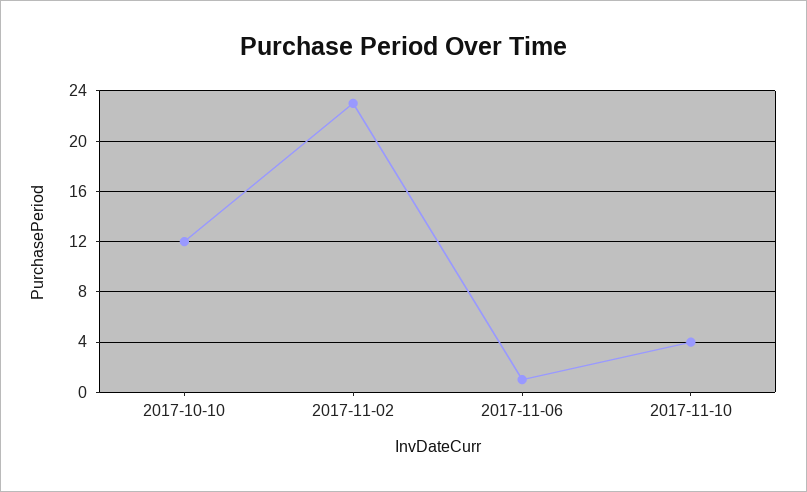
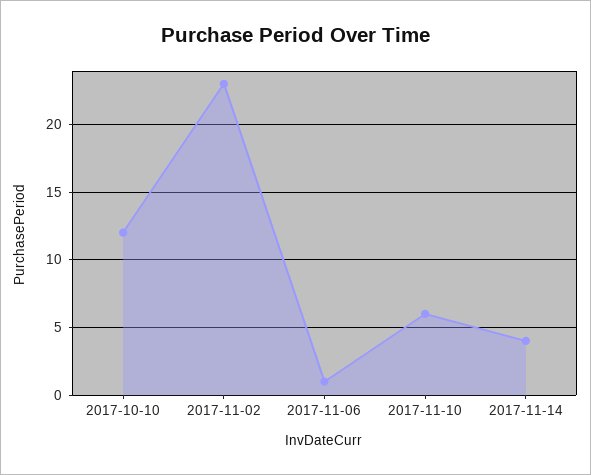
2017-11-10: 4 -> 6
2017-11-14: none -> 4

